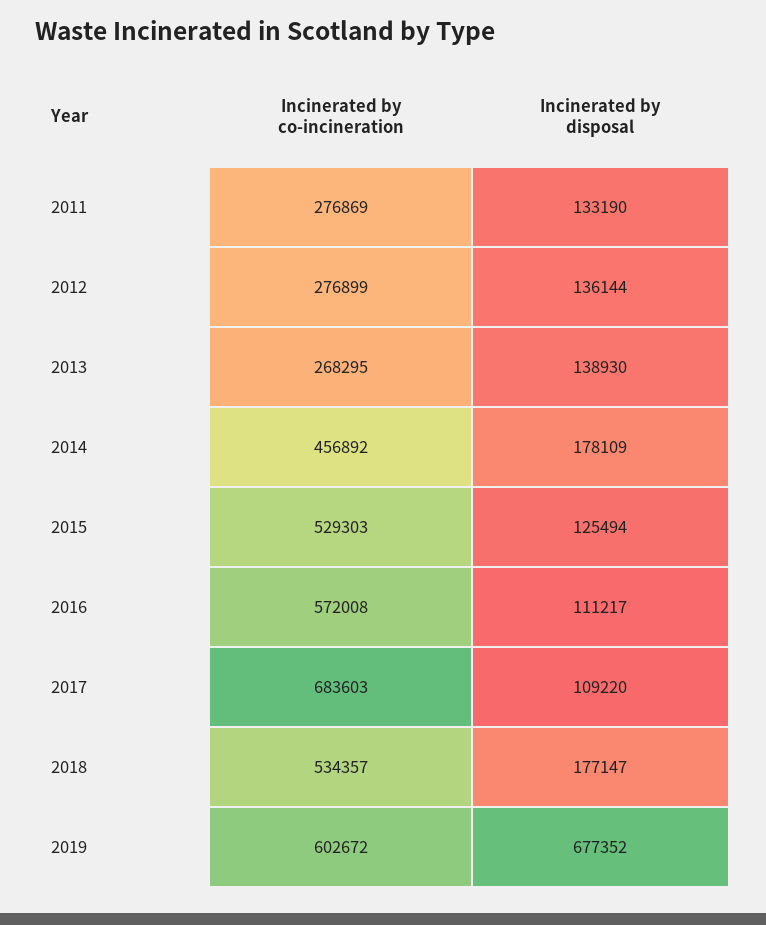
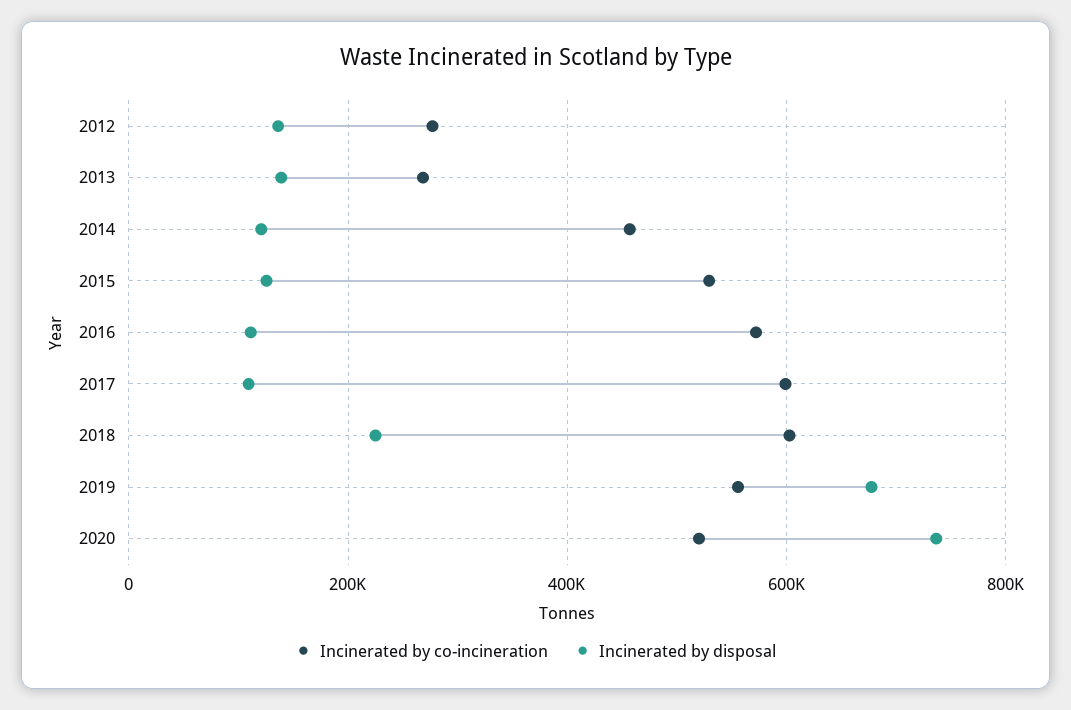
Incinerated by co-incineration, 2011: 276869 -> none
Incinerated by disposal, 2011: 133190 -> none
Incinerated by disposal, 2014: 178109 -> 120000
Incinerated by co-incineration, 2017: 683603 -> 600000
Incinerated by co-incineration, 2018: 534357 -> 600000
Incinerated by disposal, 2018: 177147 -> 220000
Incinerated by co-incineration, 2019: 602672 -> 560000
Incinerated by co-incineration, 2020: none -> 520000
Incinerated by disposal, 2020: none -> 740000

